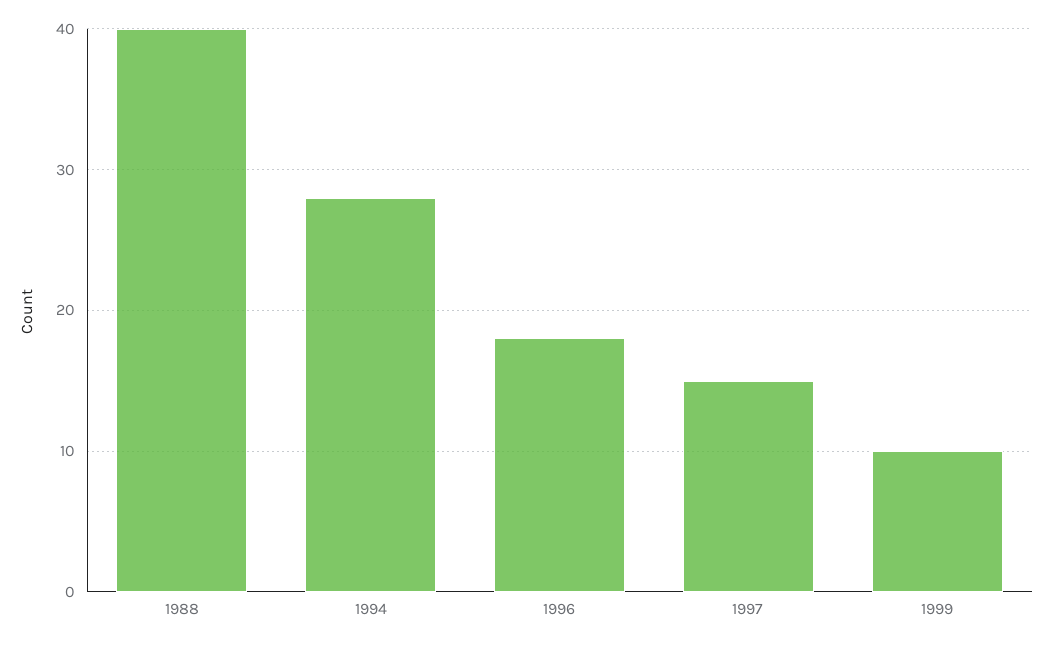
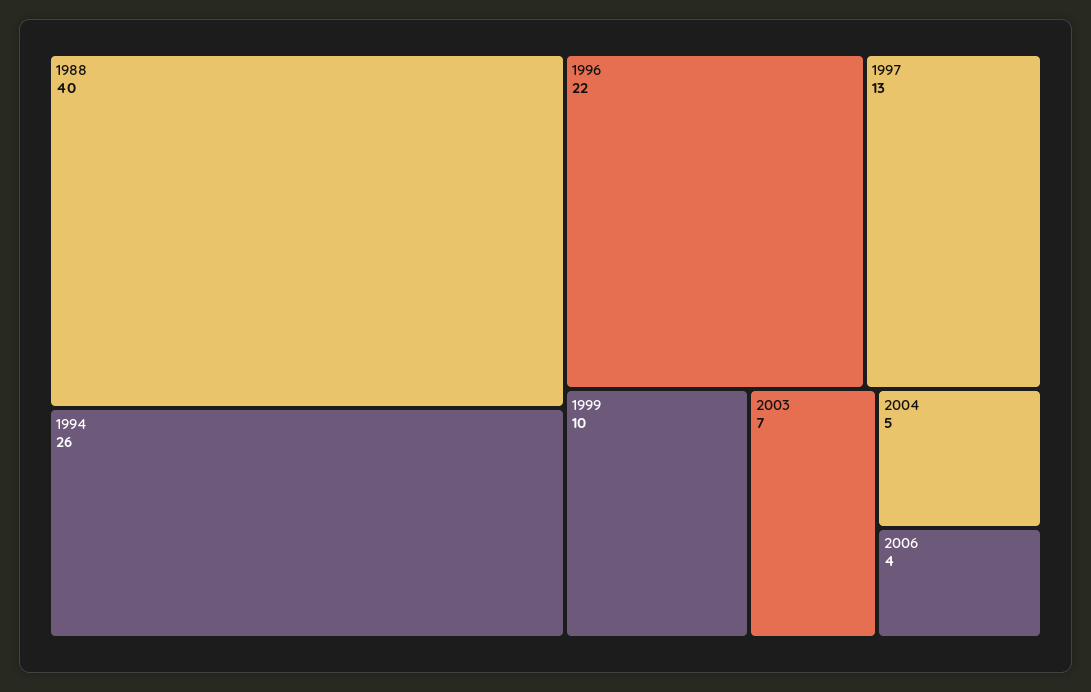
1994: 28 -> 26
1996: 18 -> 22
1997: 15 -> 13
2003: none -> 7
2004: none -> 5
2006: none -> 4

